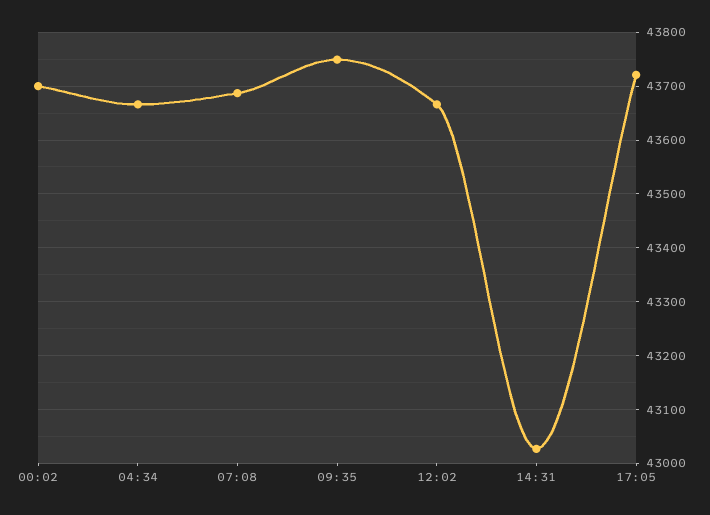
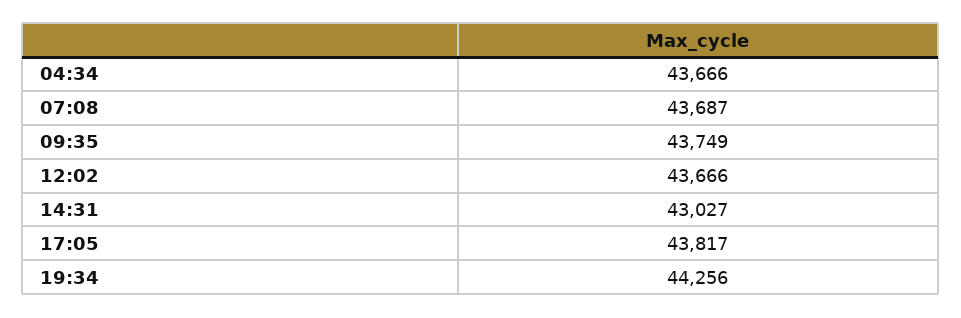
00:02: 43700 -> none
17:05: 43720 -> 43817
19:34: none -> 44256

